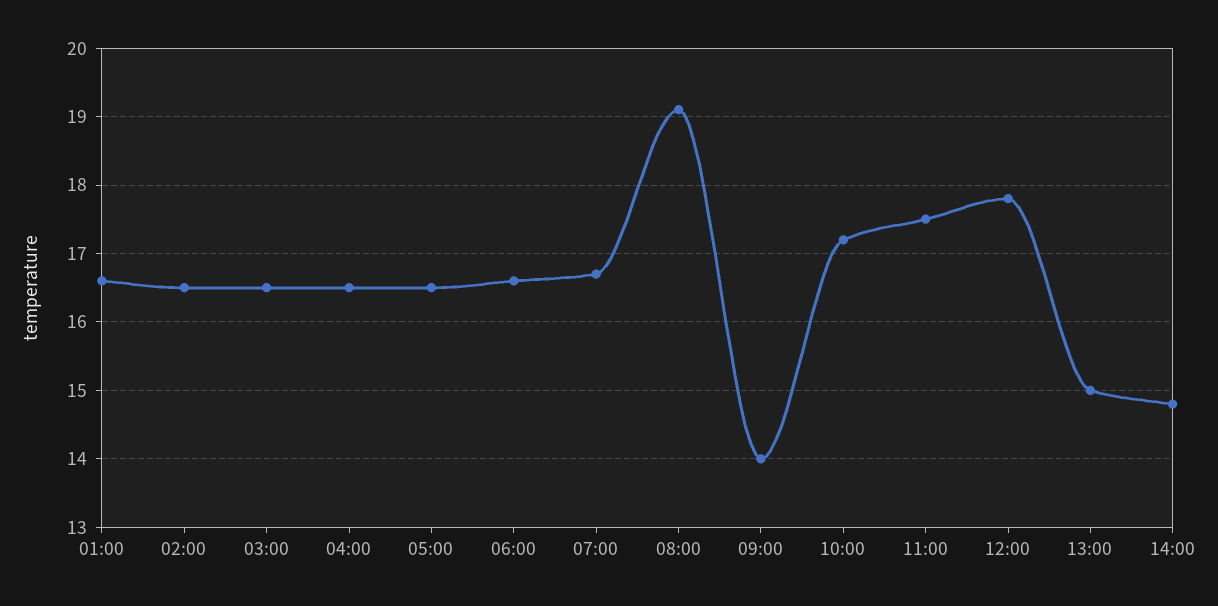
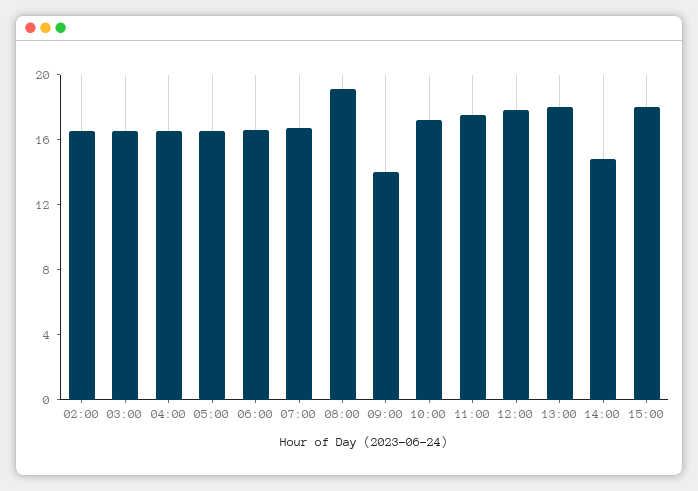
01:00: 16.6 -> none
13:00: 15 -> 18
15:00: none -> 18

